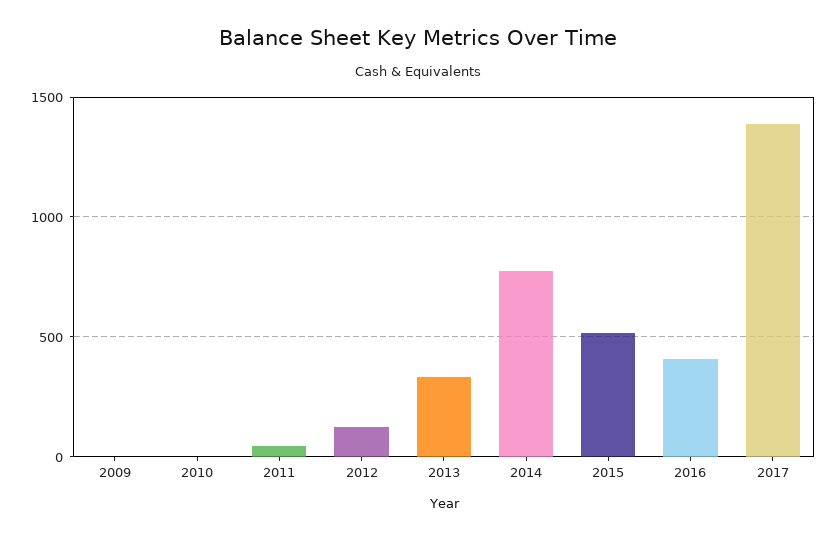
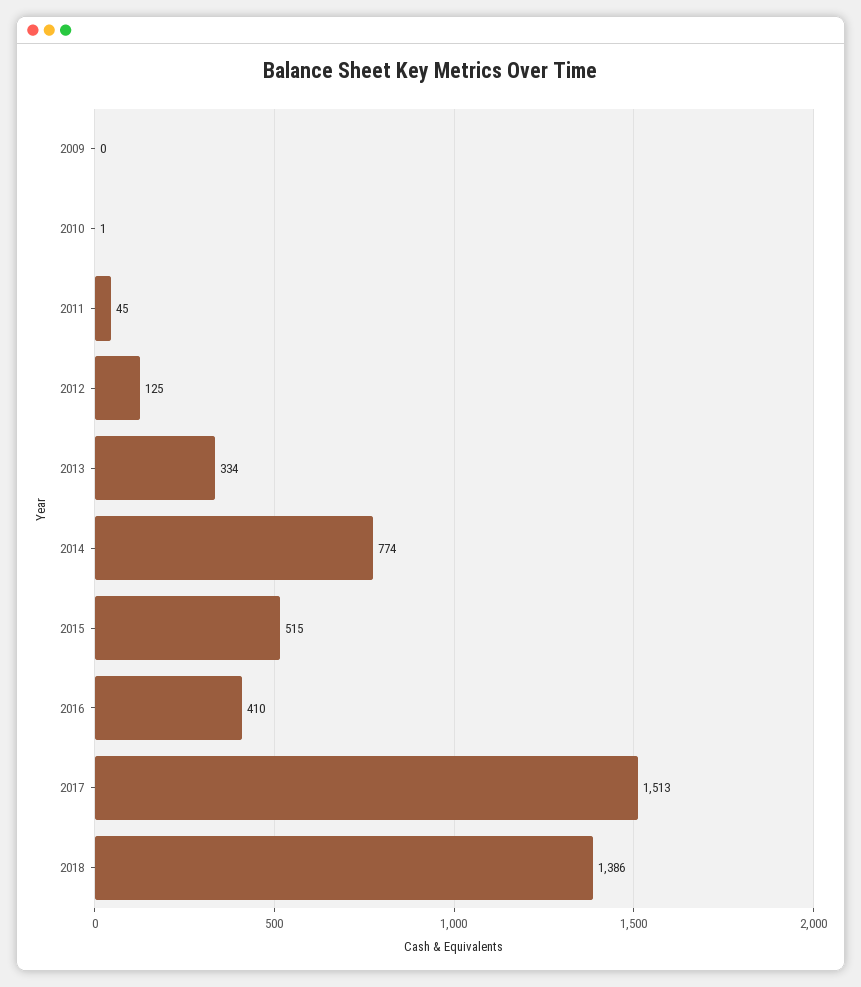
2017: 1400 -> 1513
2018: none -> 1386

